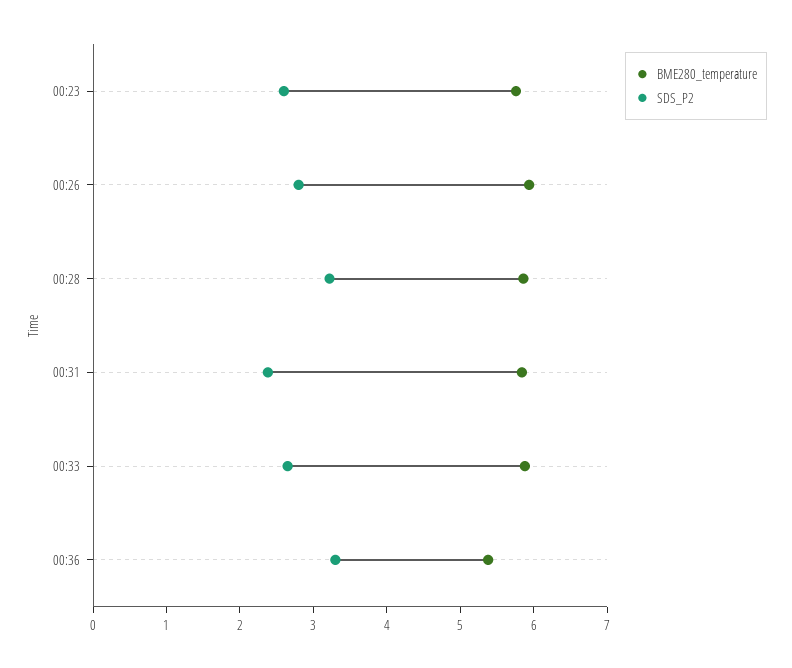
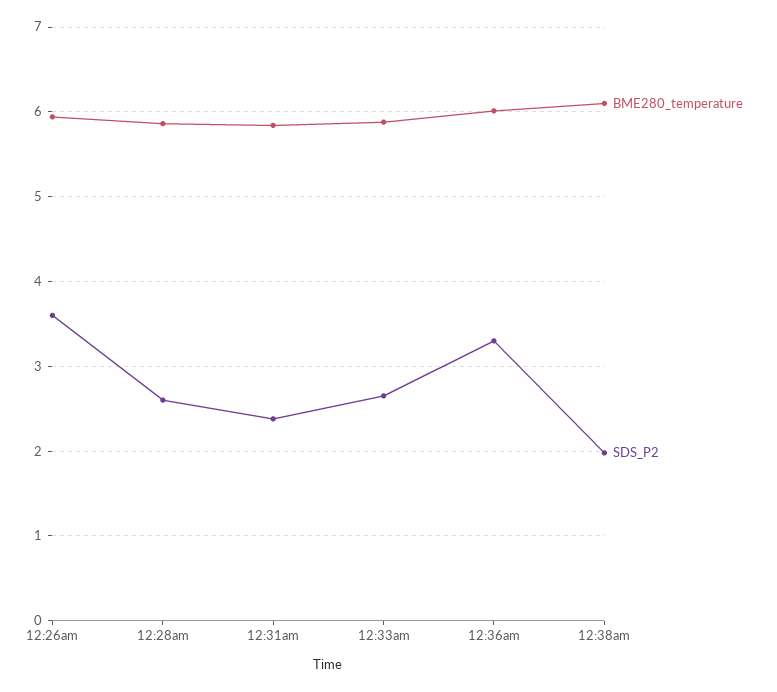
BME280_temperature, 00:23: 5.8 -> none
SDS_P2, 00:23: 2.6 -> none
SDS_P2, 00:26: 2.8 -> 3.6
SDS_P2, 00:28: 3.2 -> 2.6
BME280_temperature, 00:36: 5.4 -> 6
BME280_temperature, 12:38am: none -> 6.1
SDS_P2, 12:38am: none -> 2

